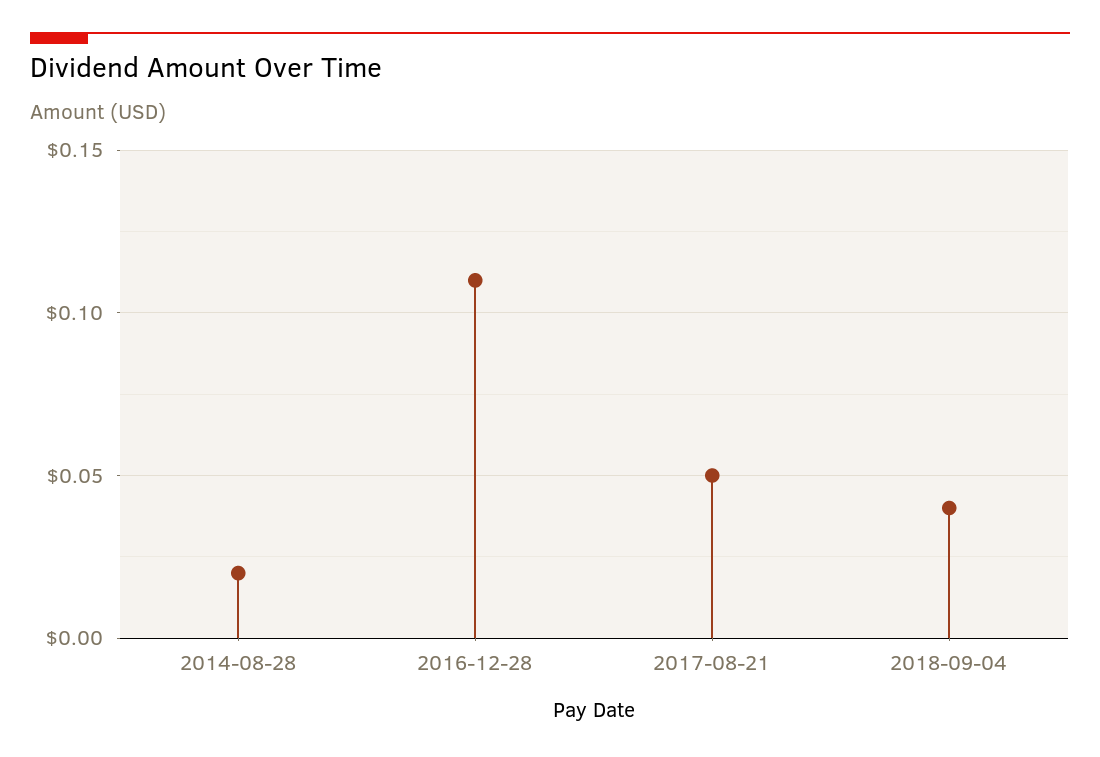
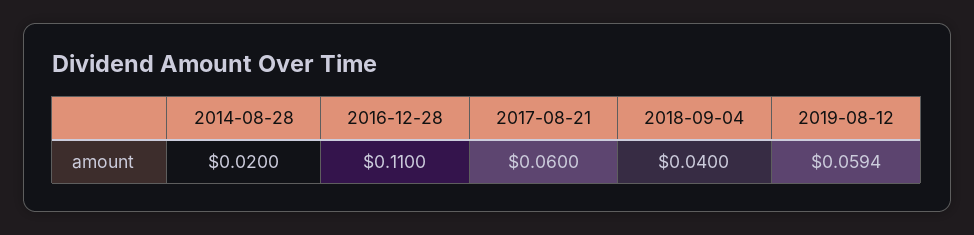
2017-08-21: 0.05 -> 0.06
2019-08-12: none -> 0.0594

